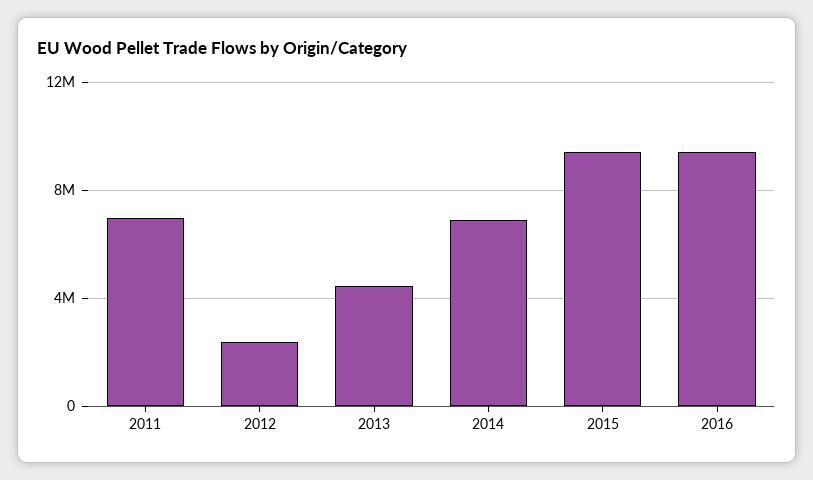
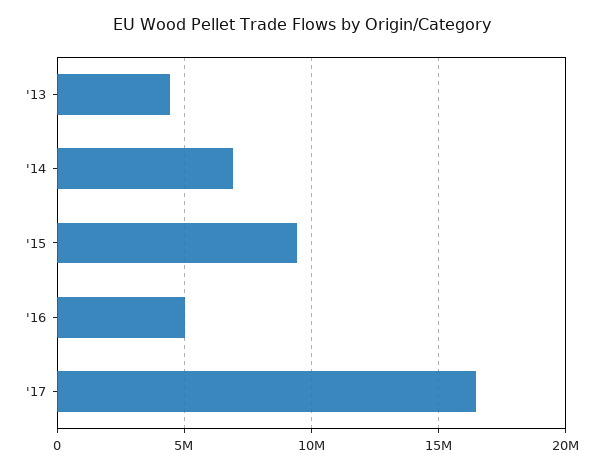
2011: 7000000 -> none
2012: 2500000 -> none
2016: 9500000 -> 5000000
'17: none -> 16500000

